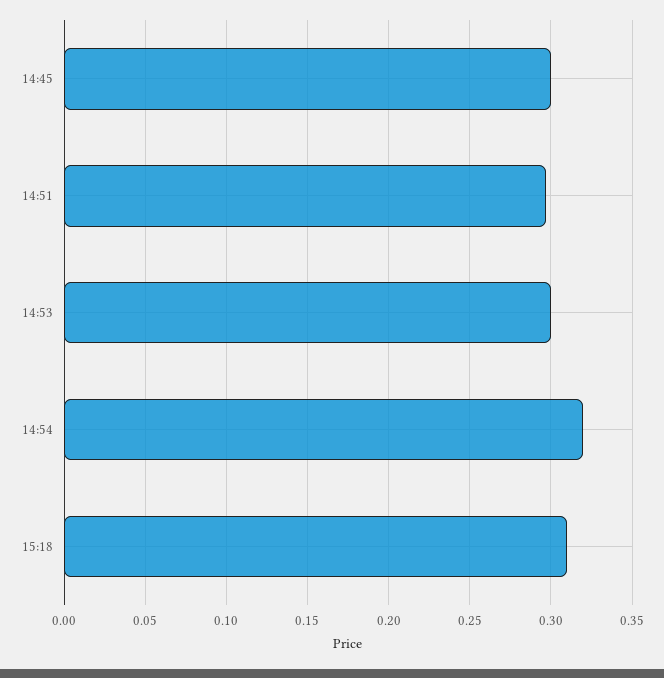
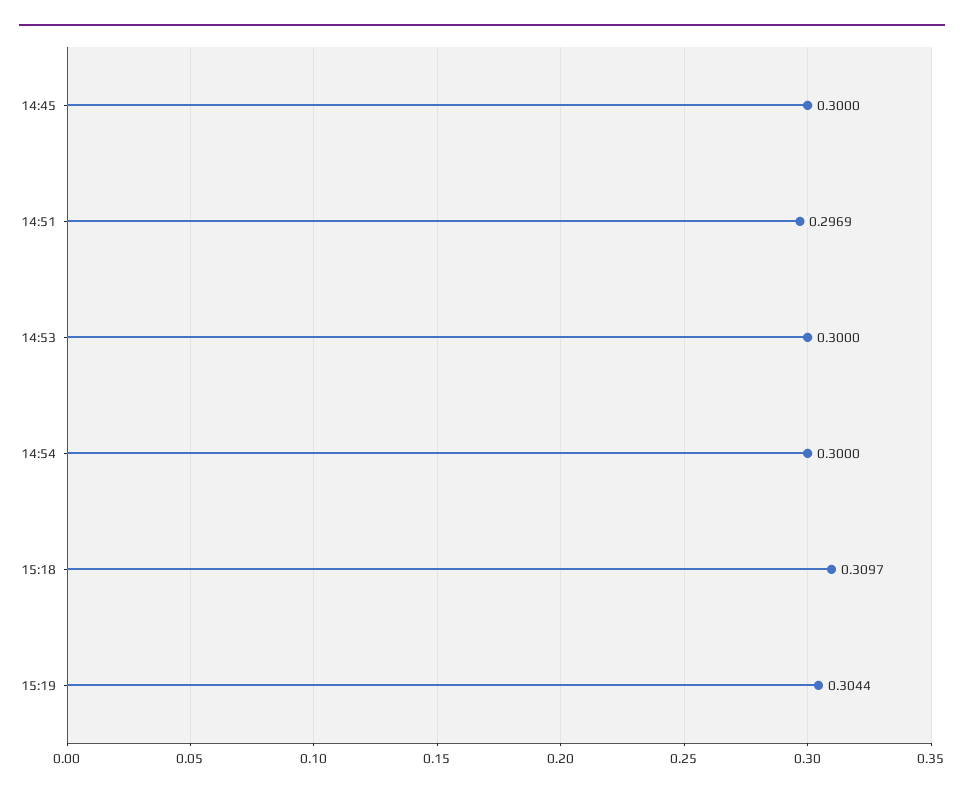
14:54: 0.32 -> 0.3
15:19: none -> 0.3044

